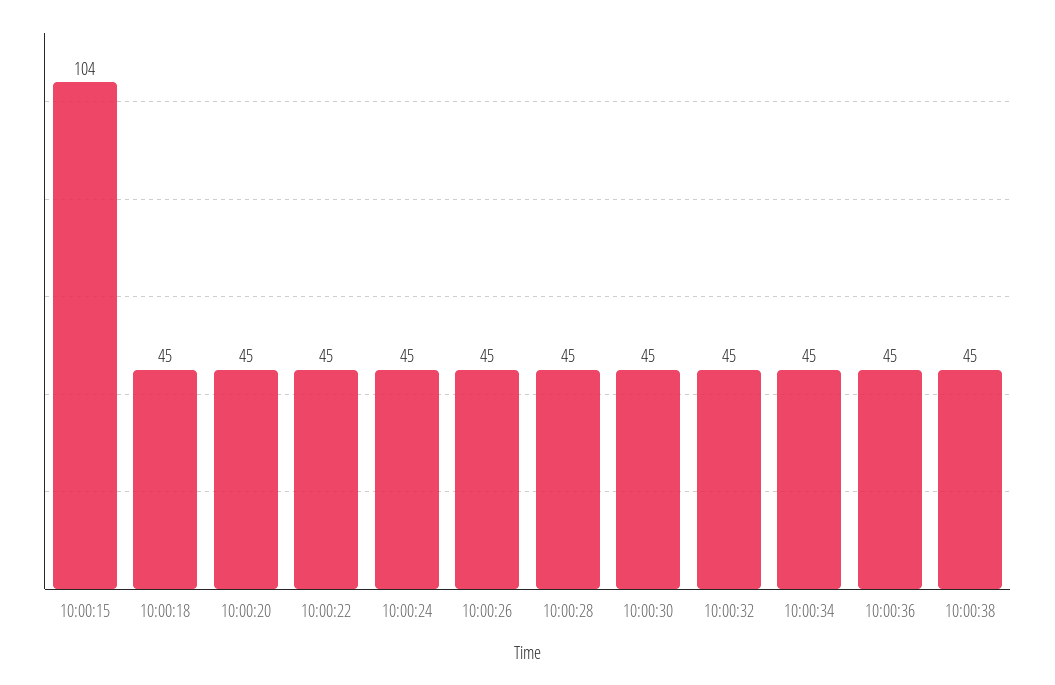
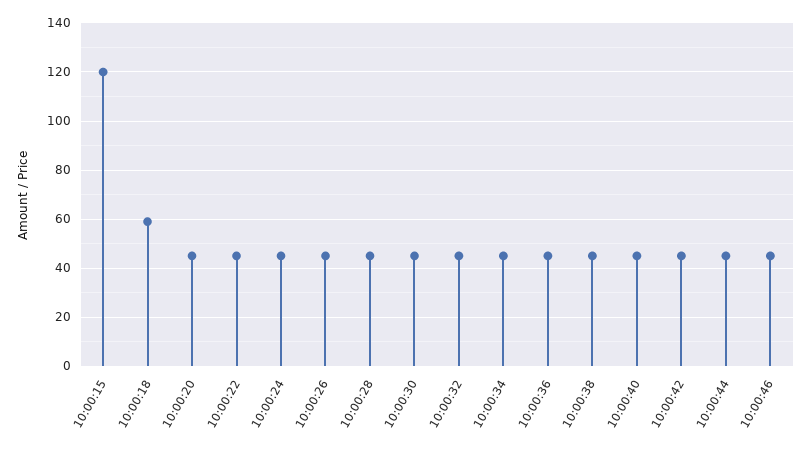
10:00:15: 104 -> 120
10:00:18: 45 -> 60
10:00:40: none -> 45
10:00:42: none -> 45
10:00:44: none -> 45
10:00:46: none -> 45

